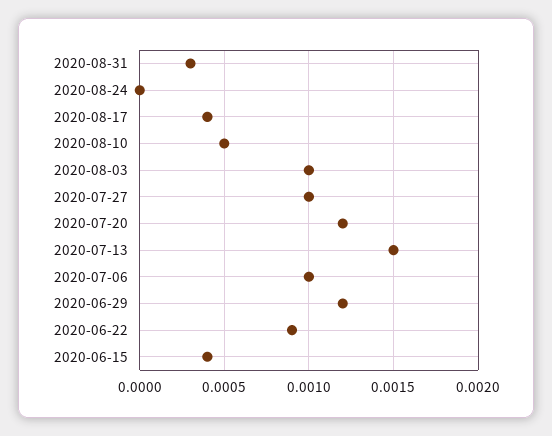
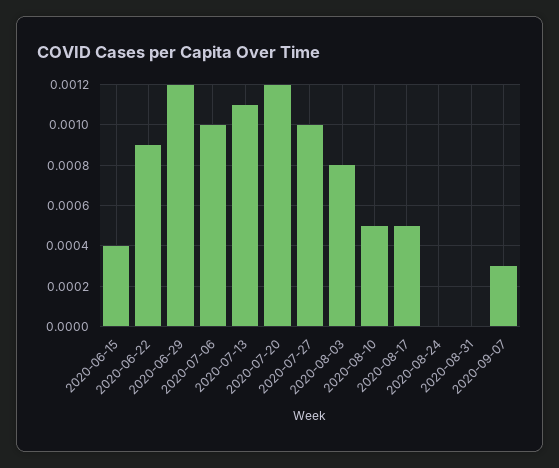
2020-08-31: 0.0003 -> 0
2020-08-17: 0.0004 -> 0.0005
2020-08-03: 0.001 -> 0.0008
2020-07-13: 0.0015 -> 0.0011
2020-09-07: none -> 0.0003

